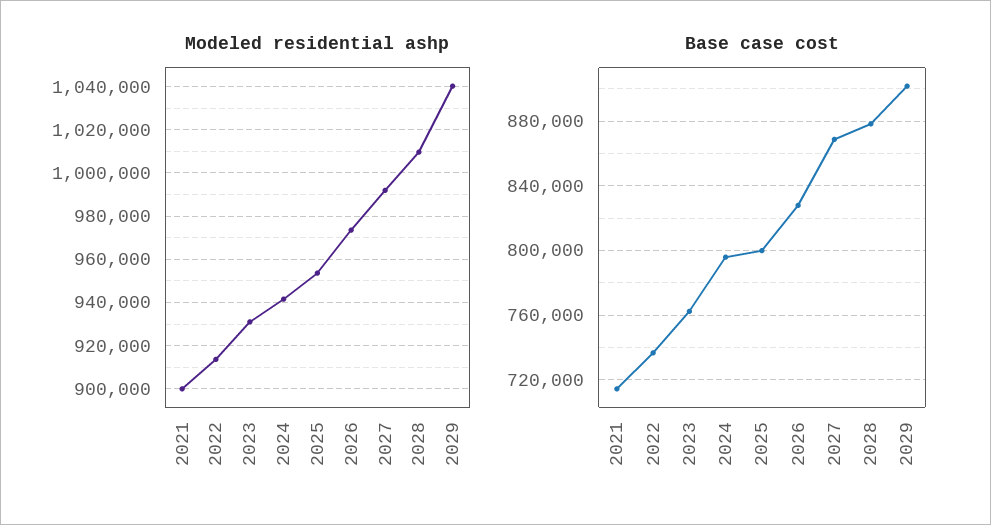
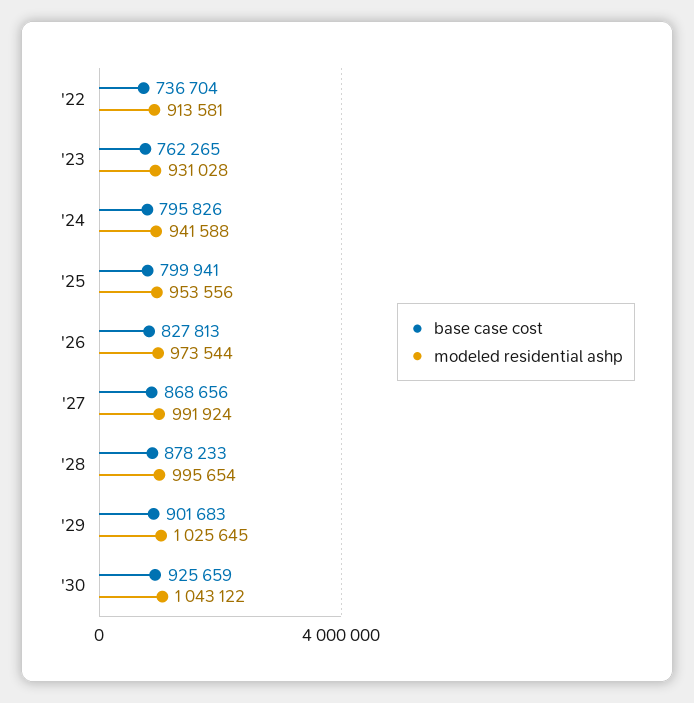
Modeled residential ashp, 2021: 900000 -> none
Modeled residential ashp, 2028: 1010000 -> 995654
Modeled residential ashp, 2029: 1040000 -> 1025645
Base case cost, 2021: 715000 -> none
Base case cost, '30: none -> 925659
Modeled residential ashp, '30: none -> 1043122

